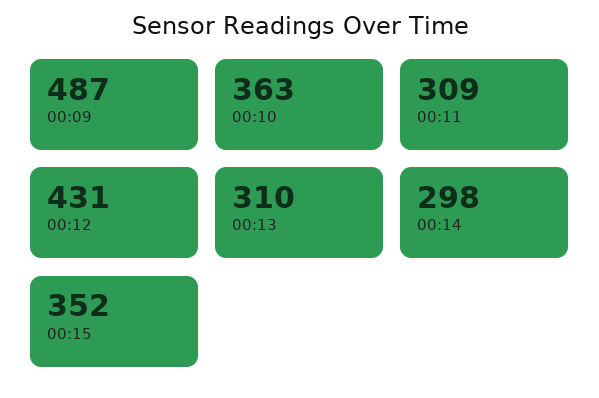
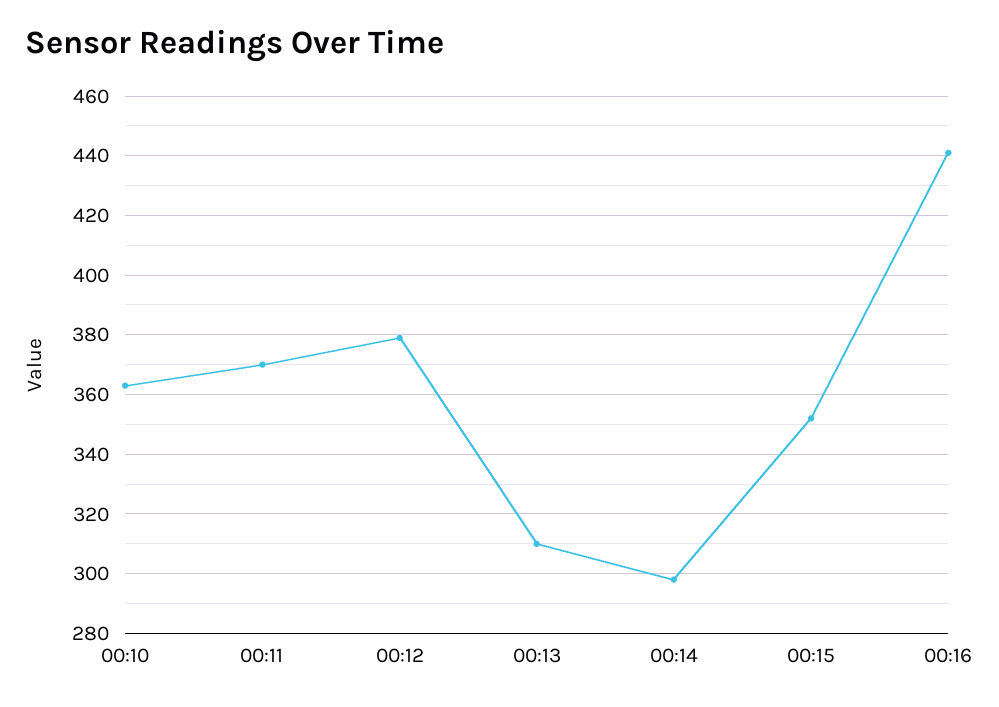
00:09: 487 -> none
00:11: 309 -> 370
00:12: 431 -> 380
00:16: none -> 440

